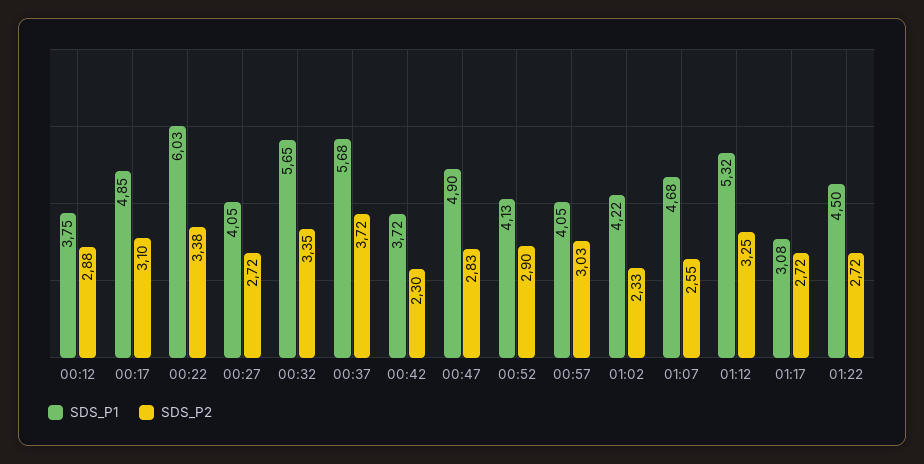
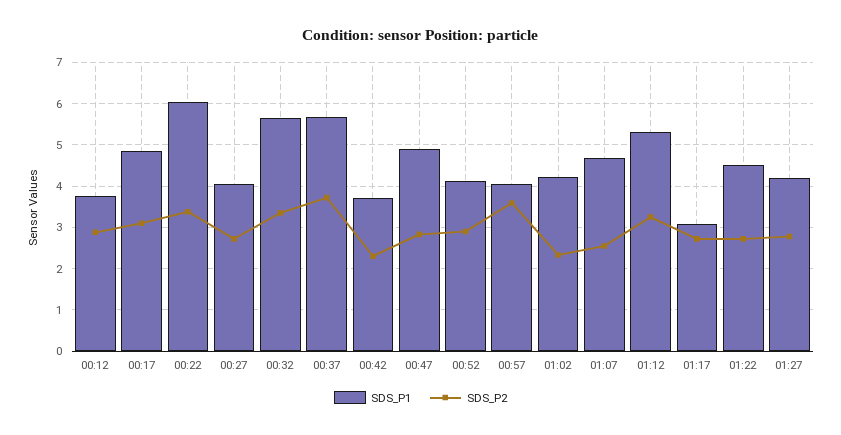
SDS_P2, 00:57: 3.03 -> 3.6
SDS_P1, 01:27: none -> 4.2
SDS_P2, 01:27: none -> 2.8

